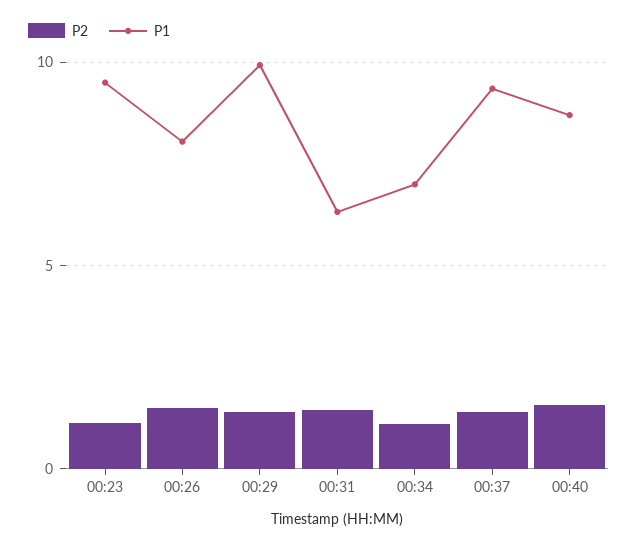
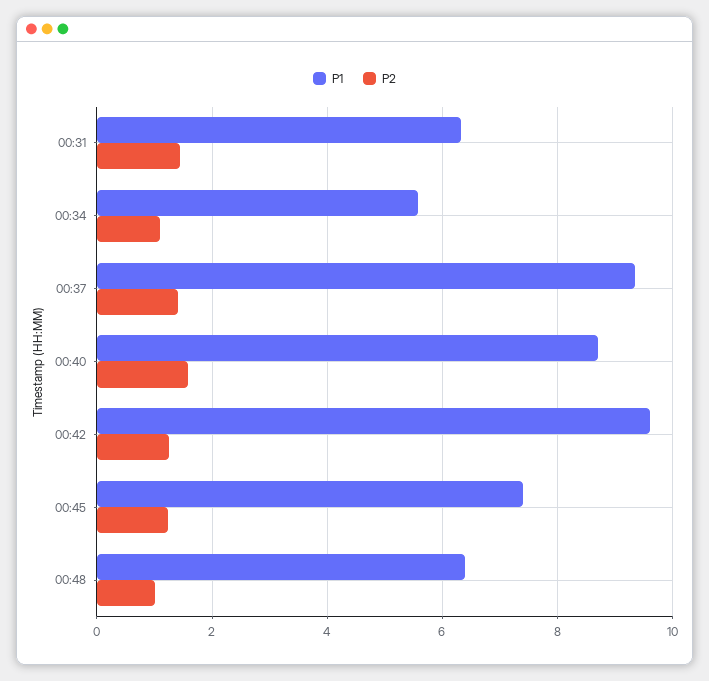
P2, 00:23: 1 -> none
P1, 00:23: 9.5 -> none
P2, 00:26: 1.5 -> none
P1, 00:26: 8 -> none
P2, 00:29: 1.5 -> none
P1, 00:29: 10 -> none
P1, 00:34: 7 -> 5.6
P1, 00:42: none -> 9.6
P2, 00:42: none -> 1.2
P1, 00:45: none -> 7.4
P2, 00:45: none -> 1.2
P1, 00:48: none -> 6.4
P2, 00:48: none -> 1

